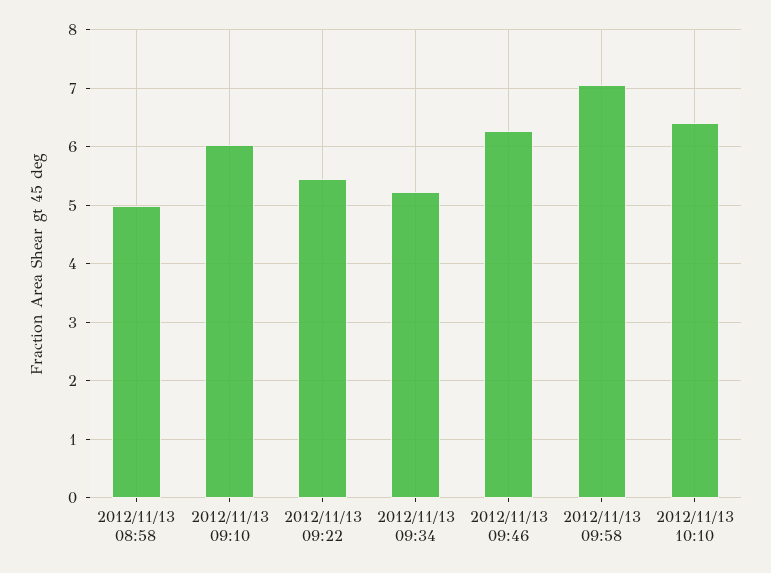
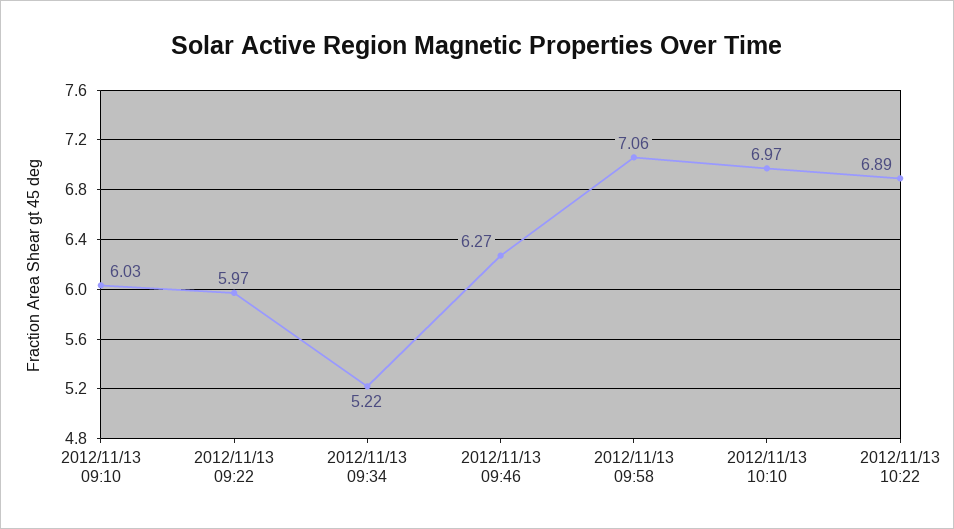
2012/11/13 08:58: 5 -> none
2012/11/13 09:22: 5.4 -> 5.97
2012/11/13 10:10: 6.4 -> 6.97
2012/11/13 10:22: none -> 6.89

